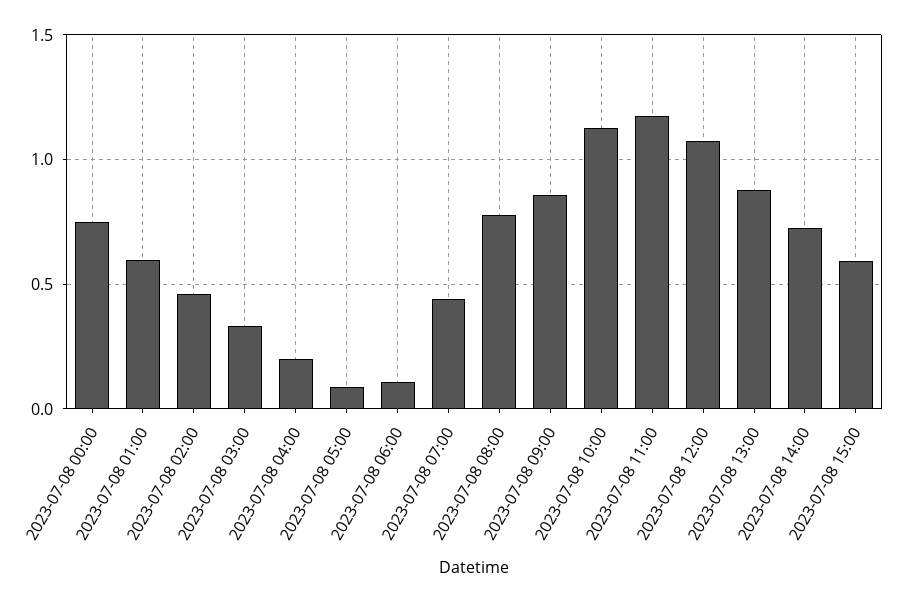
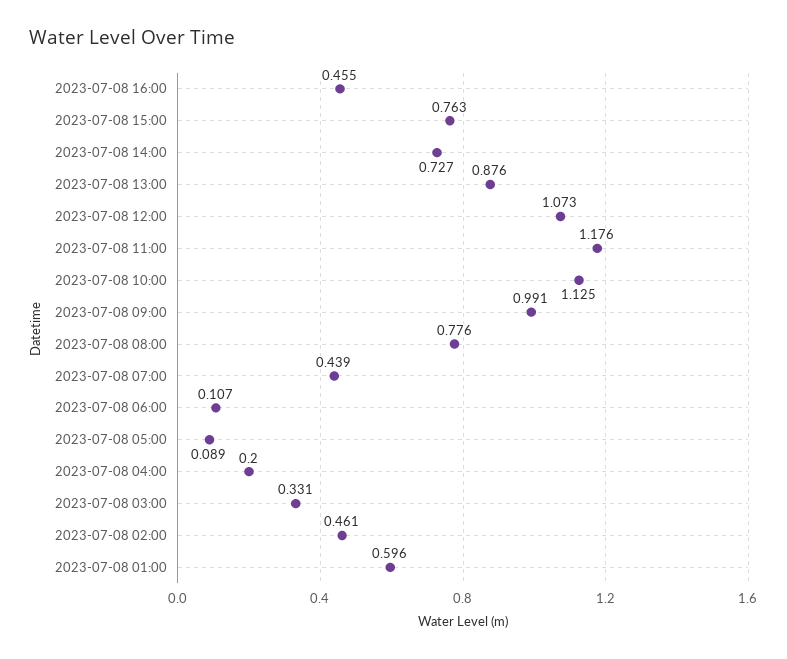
2023-07-08 00:00: 0.75 -> none
2023-07-08 09:00: 0.85 -> 0.991
2023-07-08 15:00: 0.6 -> 0.763
2023-07-08 16:00: none -> 0.455

